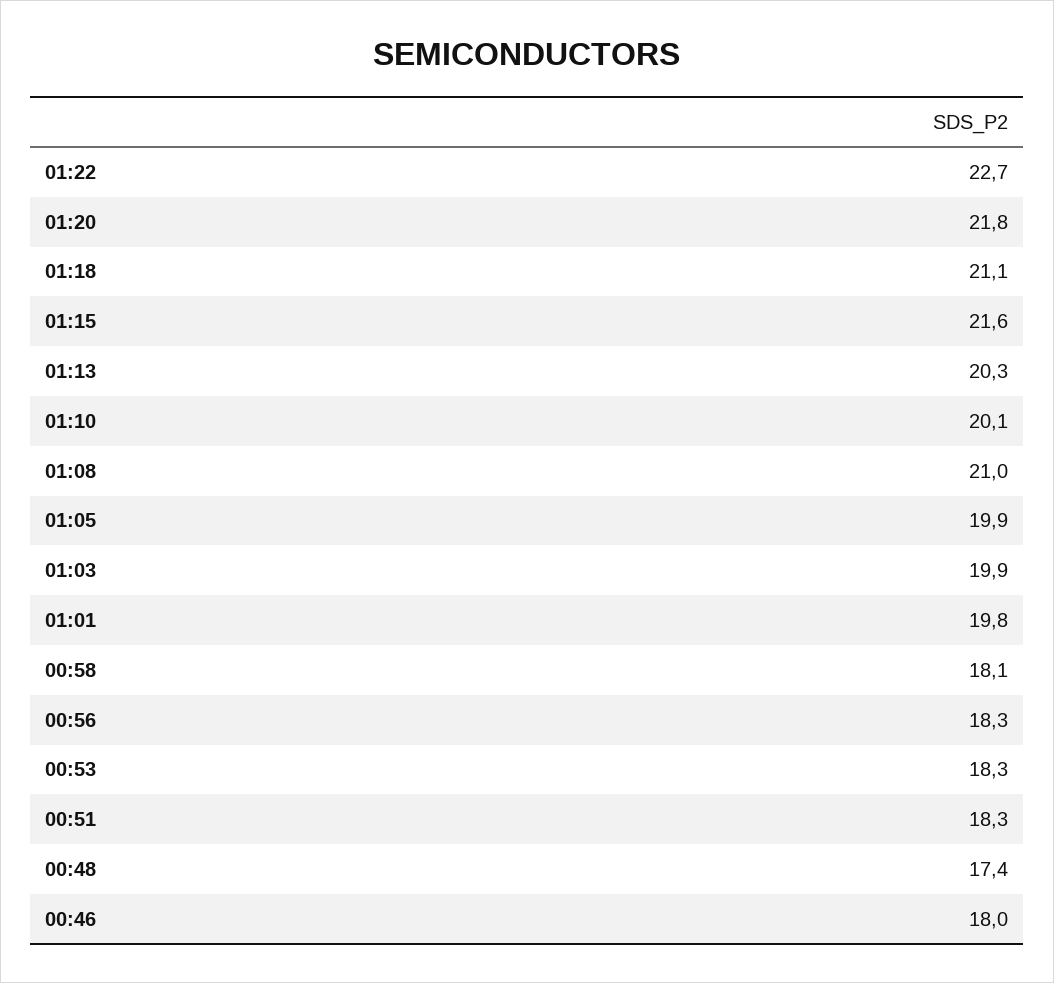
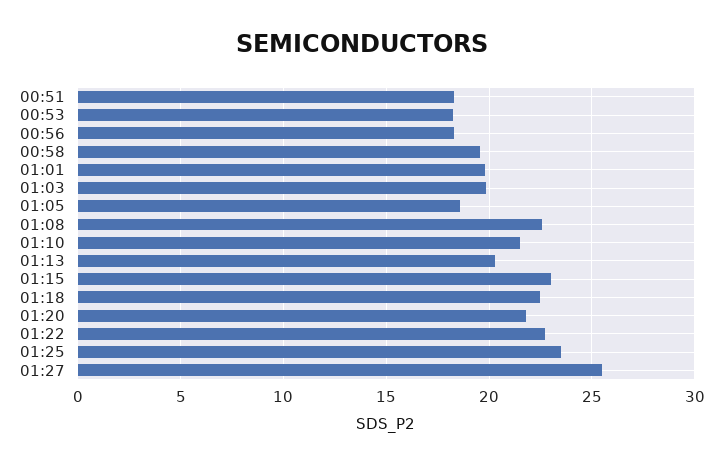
01:18: 21.1 -> 22.5
01:15: 21.6 -> 23
01:10: 20.1 -> 21.5
01:08: 21 -> 22.5
01:05: 19.9 -> 18.5
00:58: 18.1 -> 19.5
00:48: 17.4 -> none
00:46: 18 -> none
01:25: none -> 23.5
01:27: none -> 25.5

